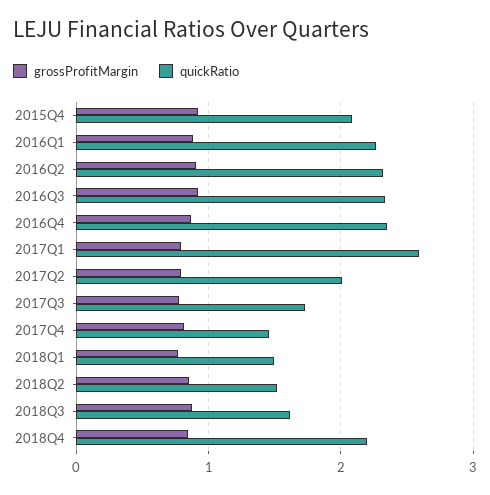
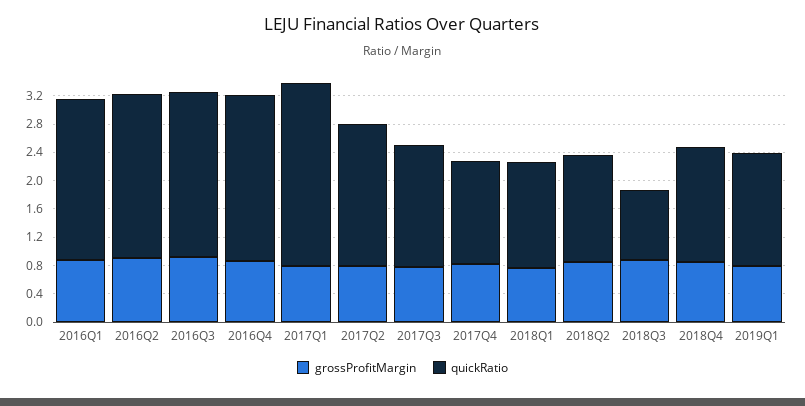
grossProfitMargin, 2015Q4: 0.9 -> none
quickRatio, 2015Q4: 2.1 -> none
quickRatio, 2018Q3: 1.6 -> 1
quickRatio, 2018Q4: 2.2 -> 1.6
grossProfitMargin, 2019Q1: none -> 0.8
quickRatio, 2019Q1: none -> 1.6

